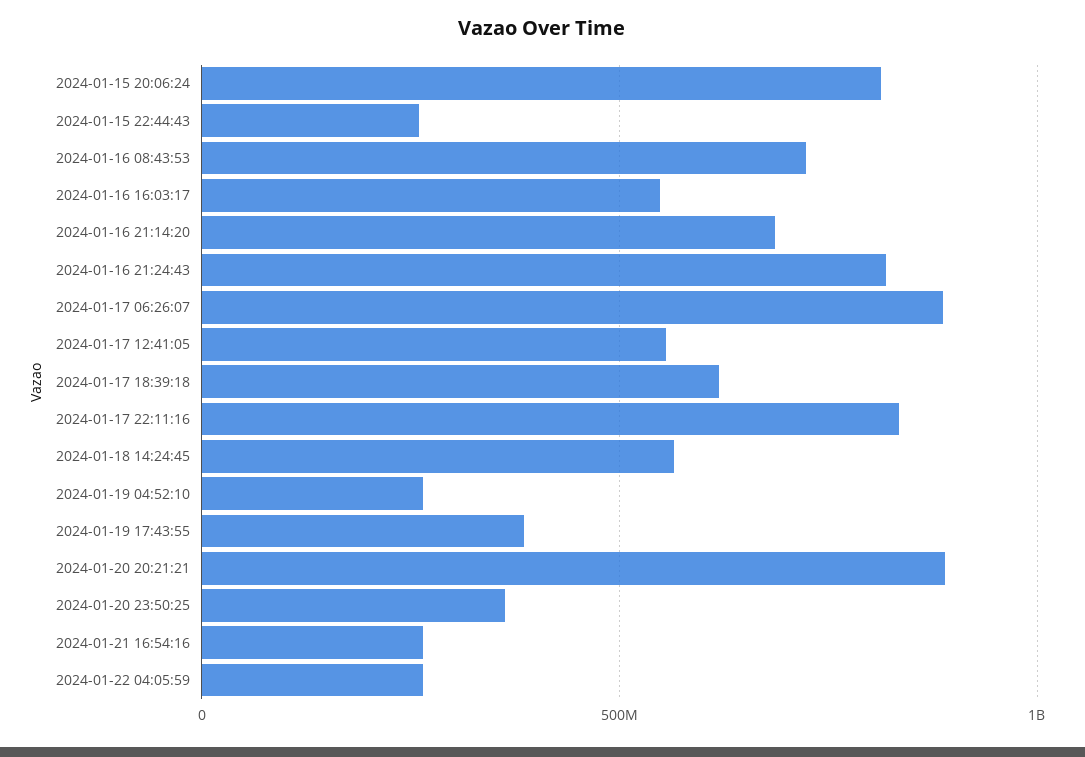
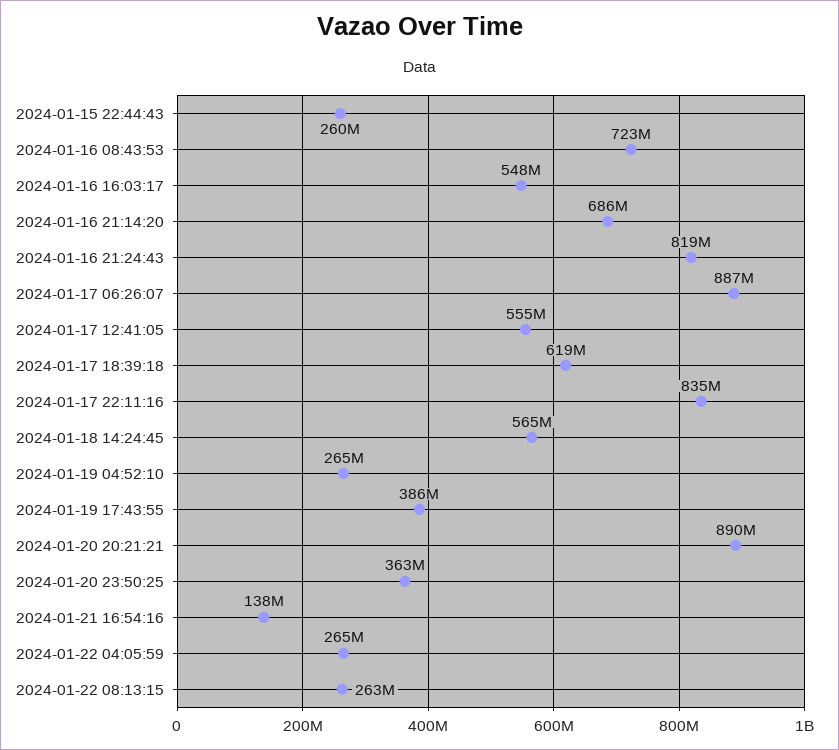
2024-01-15 20:06:24: 800000000 -> none
2024-01-21 16:54:16: 250000000 -> 138000000
2024-01-22 08:13:15: none -> 263000000

